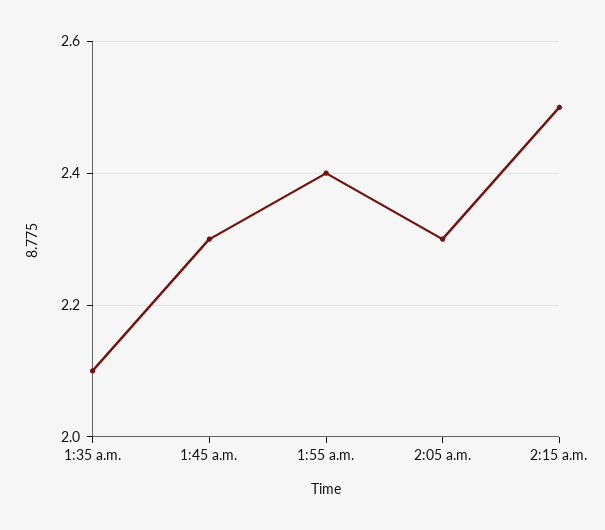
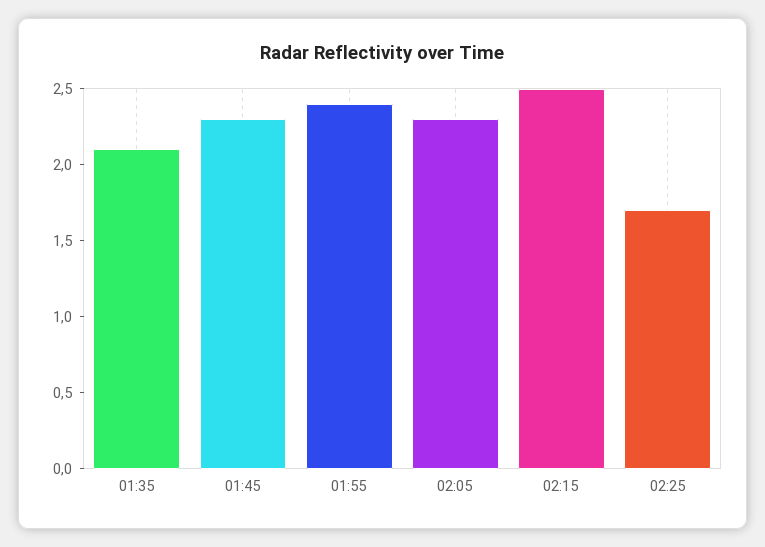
02:25: none -> 1.7

